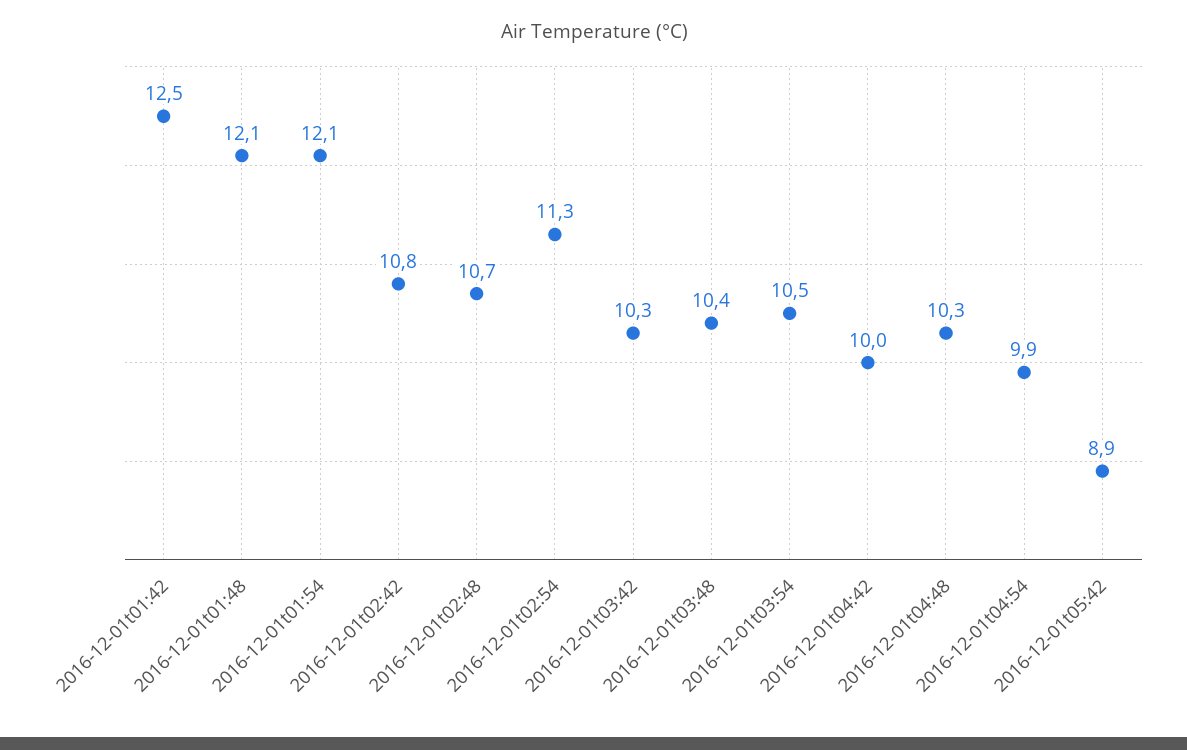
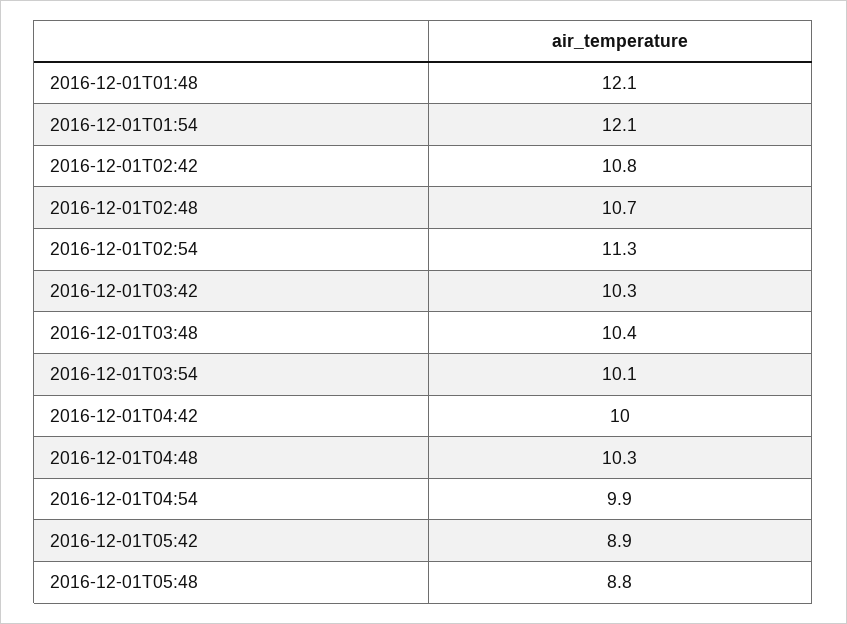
2016-12-01t01:42: 12.5 -> none
2016-12-01t03:54: 10.5 -> 10.1
2016-12-01T05:48: none -> 8.8

